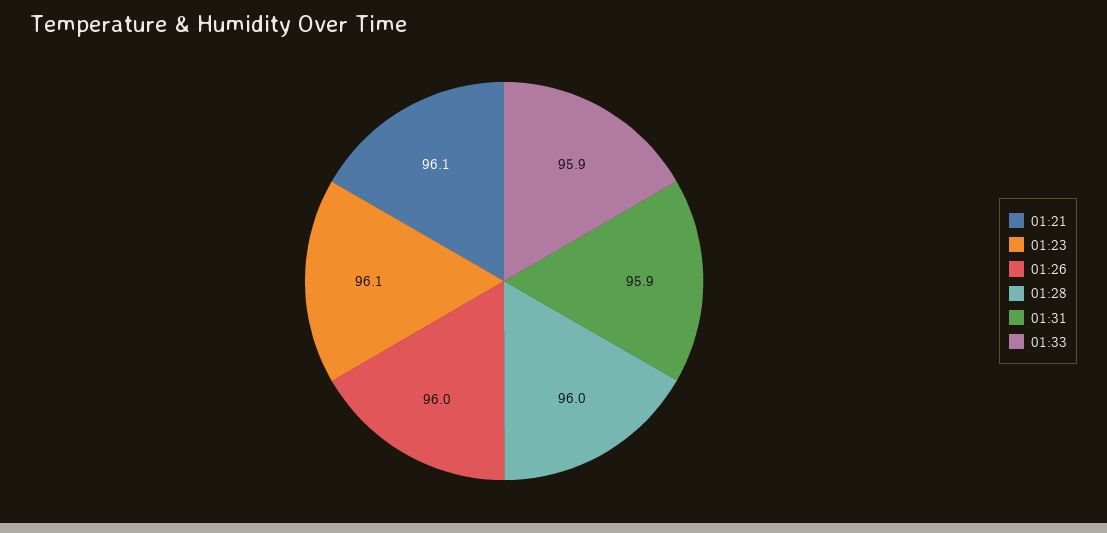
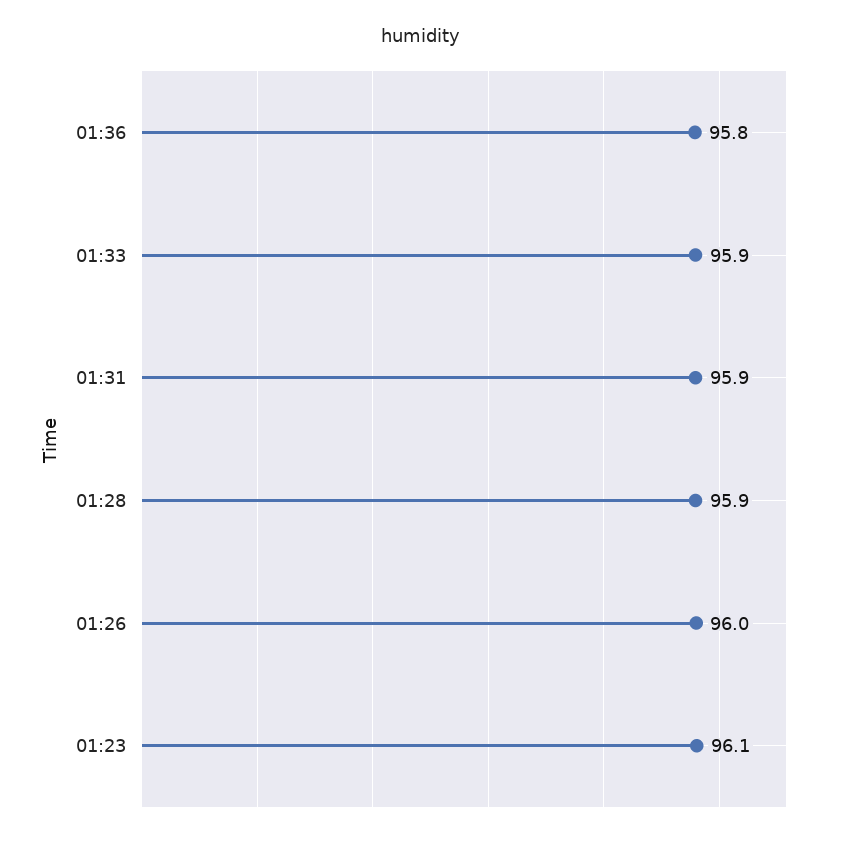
01:21: 96.1 -> none
01:28: 96 -> 95.9
01:36: none -> 95.8

